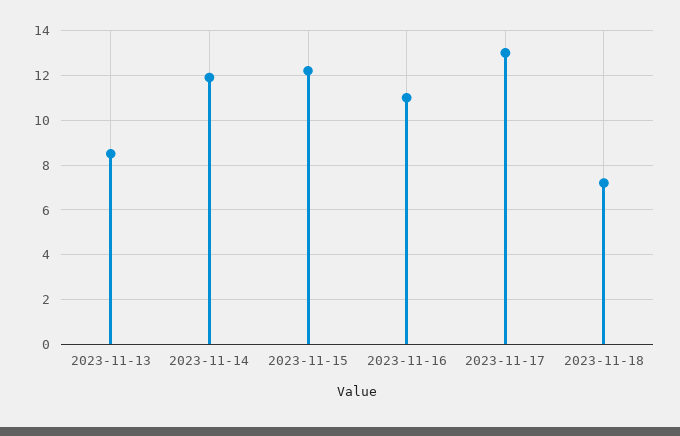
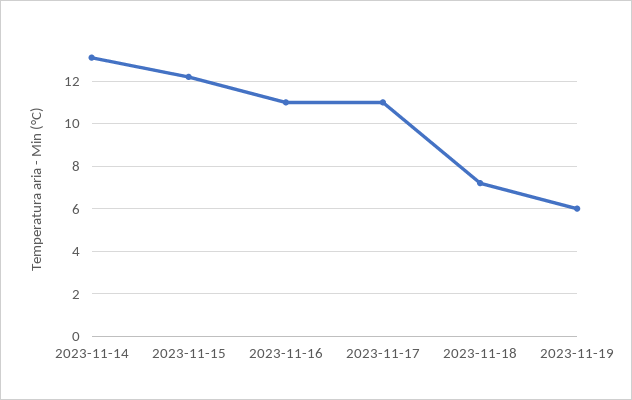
2023-11-13: 8.5 -> none
2023-11-14: 12 -> 13
2023-11-17: 13 -> 11
2023-11-19: none -> 6

